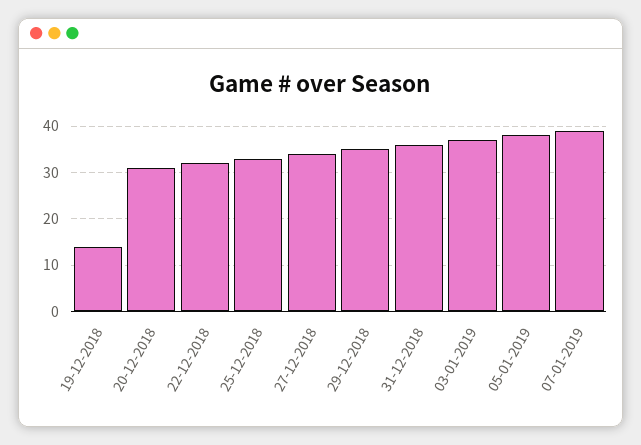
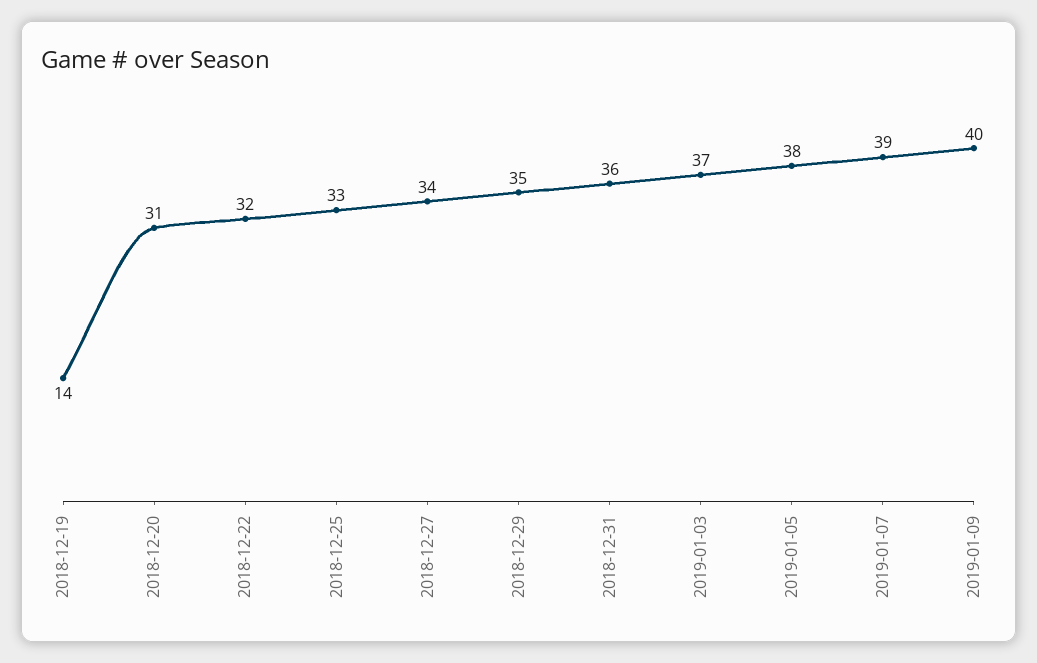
2019-01-09: none -> 40

